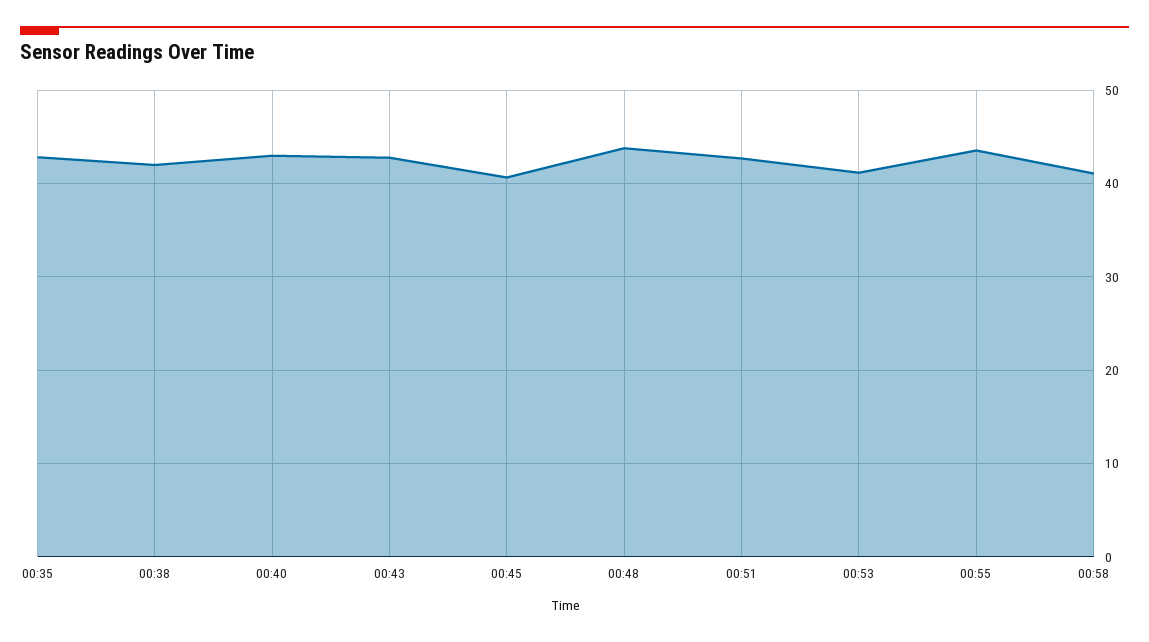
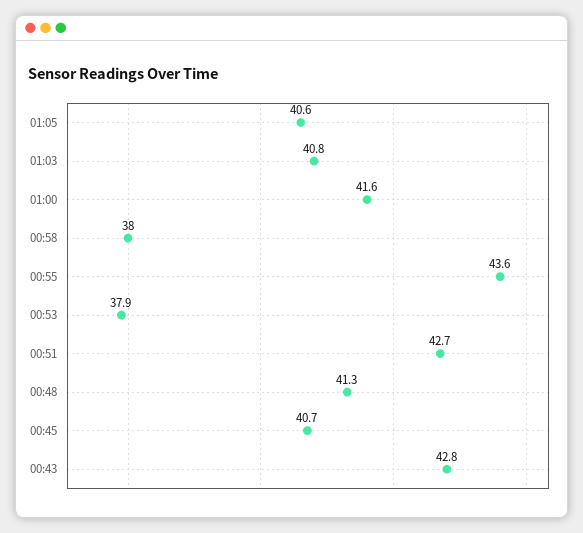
00:35: 43 -> none
00:38: 42 -> none
00:40: 43 -> none
00:48: 44 -> 41.3
00:53: 41 -> 37.9
00:58: 41 -> 38
01:05: none -> 40.6
01:03: none -> 40.8
01:00: none -> 41.6

